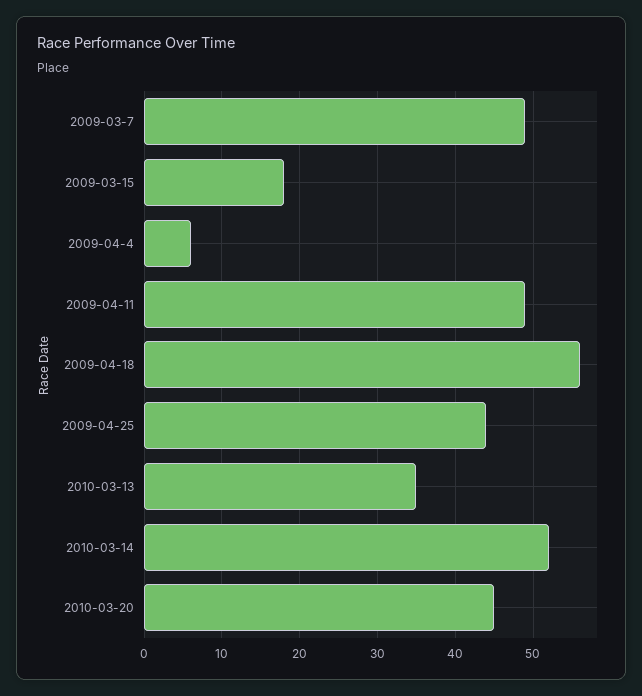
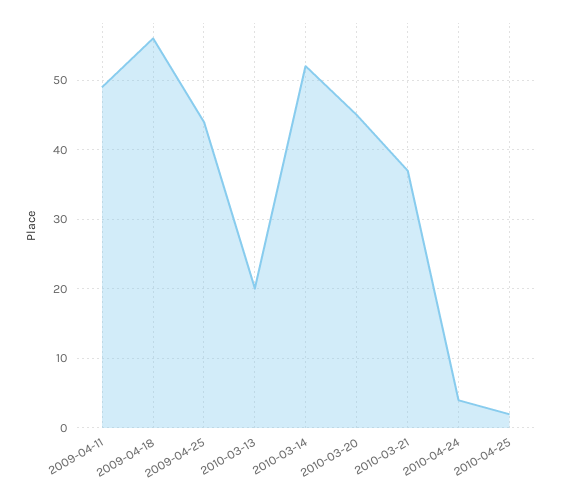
2009-03-7: 49 -> none
2009-03-15: 18 -> none
2009-04-4: 6 -> none
2010-03-13: 35 -> 20
2010-03-21: none -> 37
2010-04-24: none -> 4
2010-04-25: none -> 2

